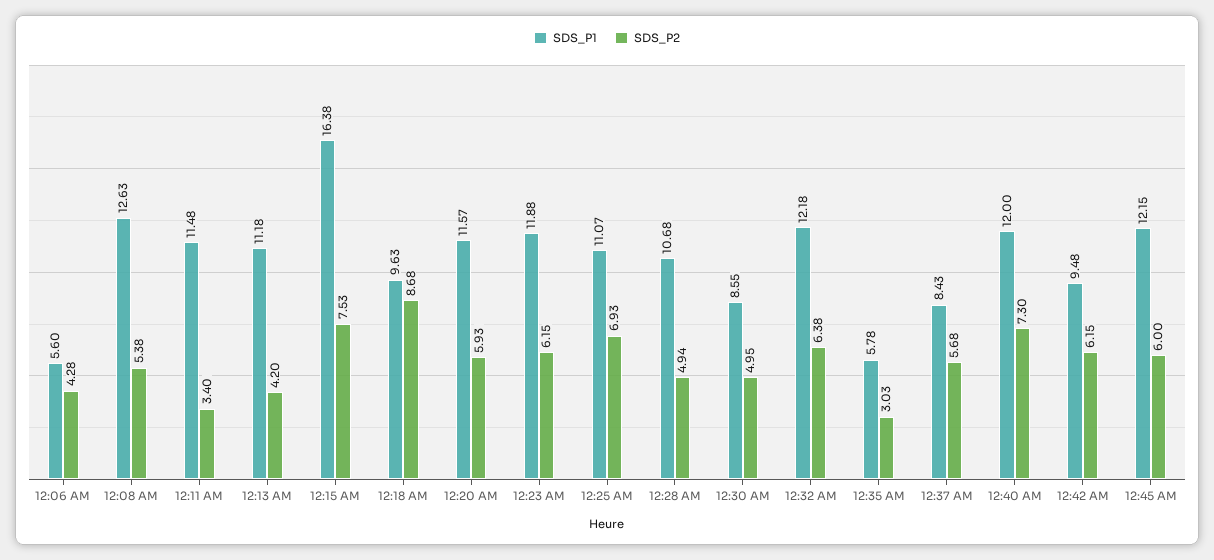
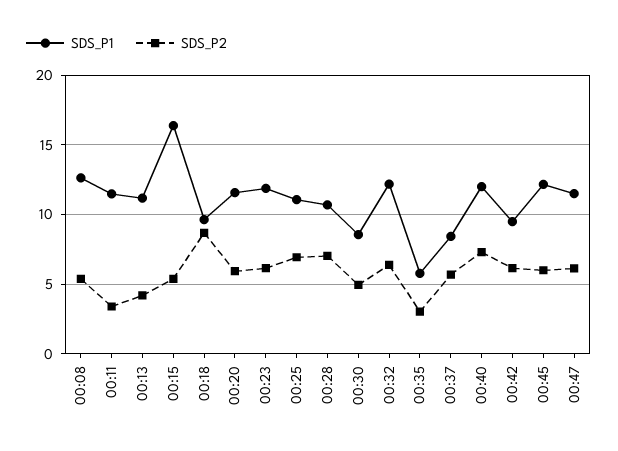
SDS_P1, 12:06 AM: 5.6 -> none
SDS_P2, 12:06 AM: 4.28 -> none
SDS_P2, 12:15 AM: 7.53 -> 5.5
SDS_P2, 12:28 AM: 4.94 -> 7
SDS_P1, 00:47: none -> 11.5
SDS_P2, 00:47: none -> 6

